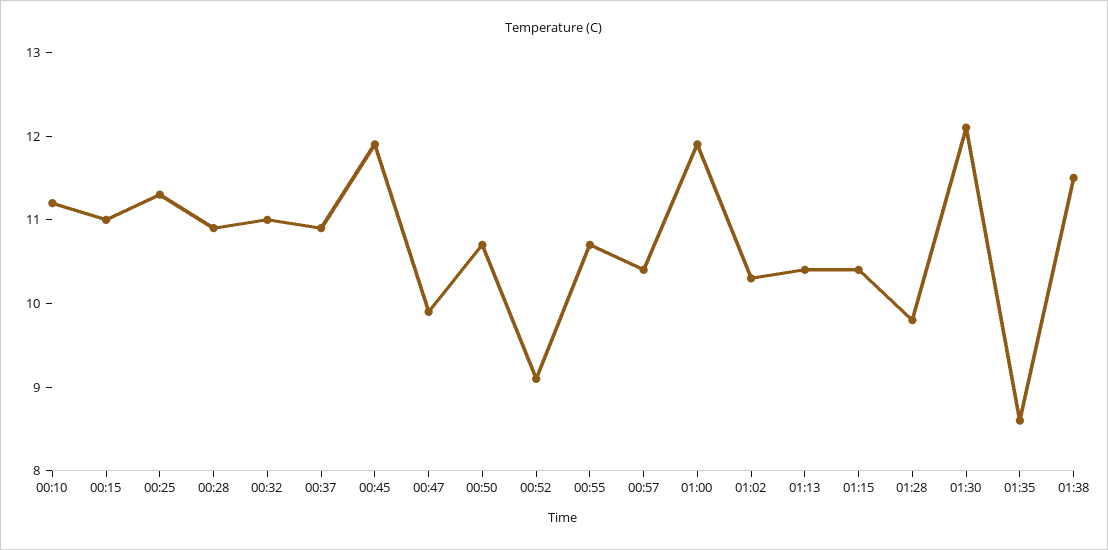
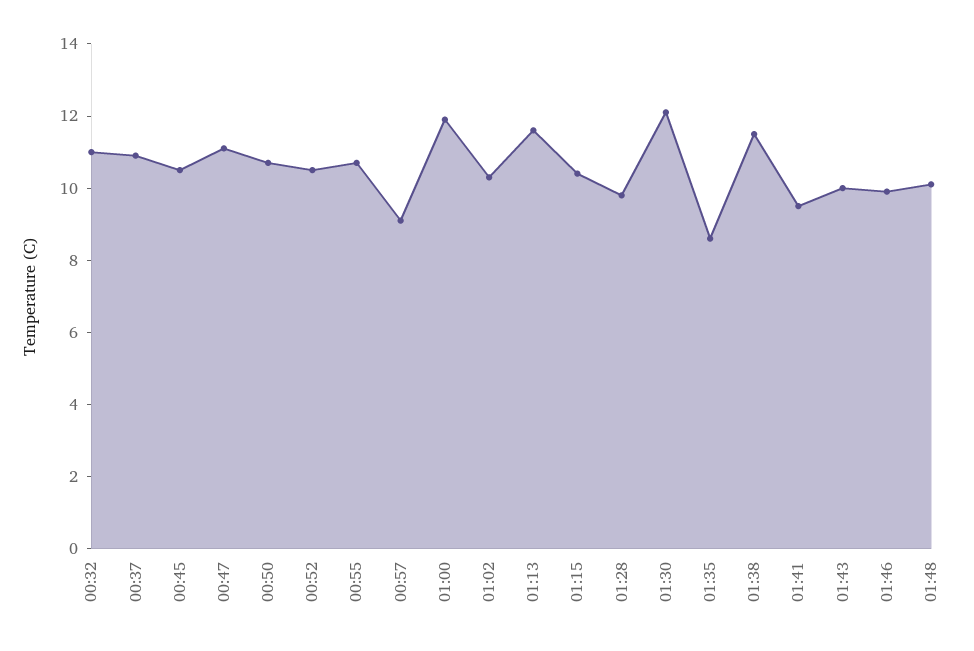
00:10: 11.2 -> none
00:15: 11 -> none
00:25: 11.3 -> none
00:28: 10.9 -> none
00:45: 11.9 -> 10.5
00:47: 9.9 -> 11
00:52: 9.1 -> 10.5
00:57: 10.4 -> 9
01:13: 10.4 -> 11.5
01:41: none -> 9.5
01:43: none -> 10
01:46: none -> 10
01:48: none -> 10

